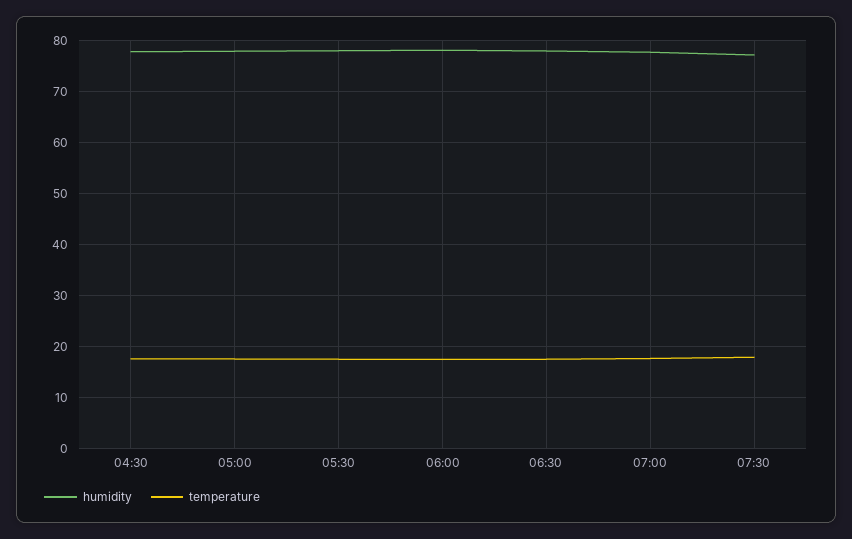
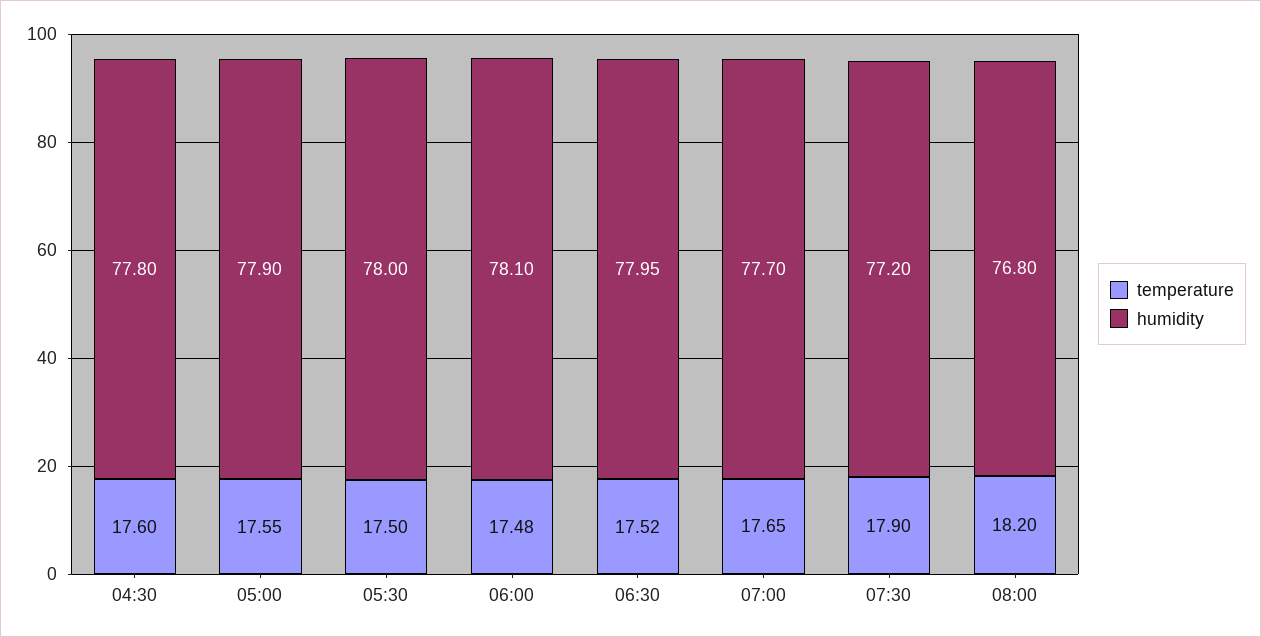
temperature, 08:00: none -> 18.2
humidity, 08:00: none -> 76.8

